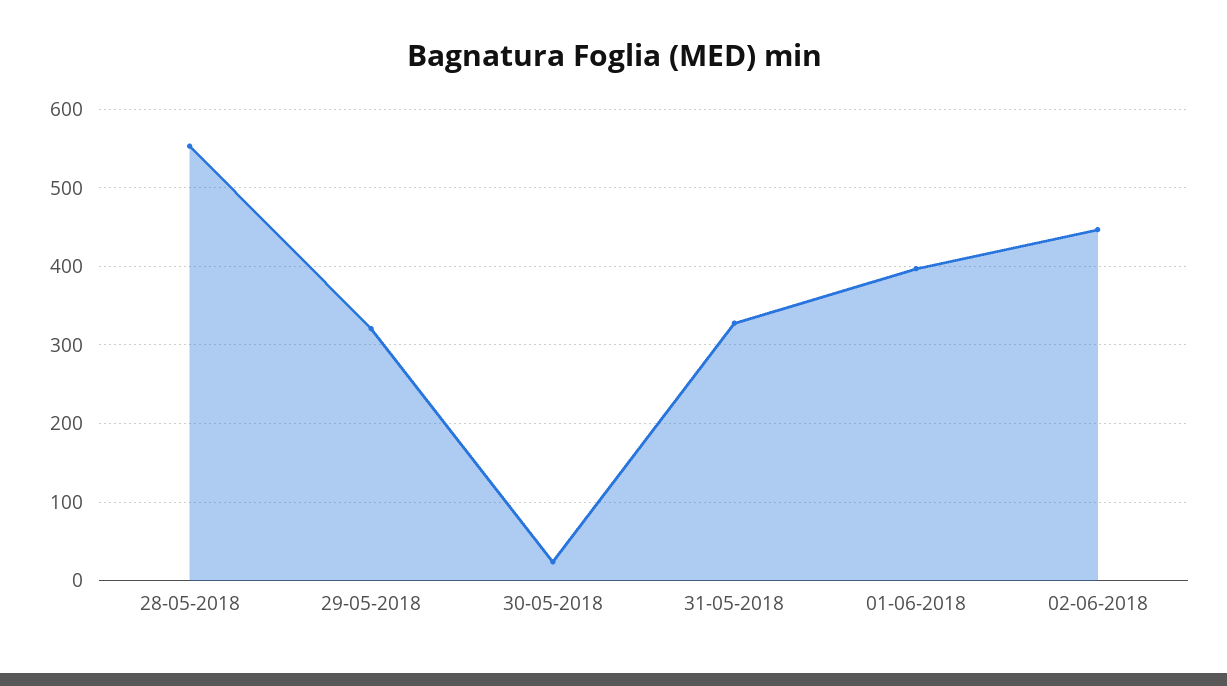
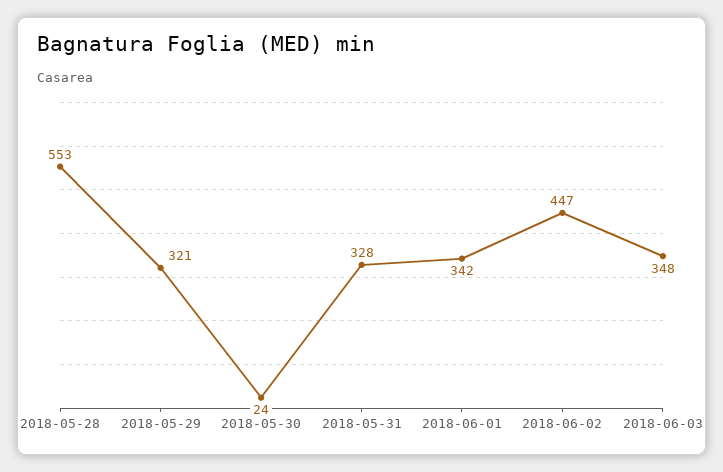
01-06-2018: 400 -> 342
2018-06-03: none -> 348

